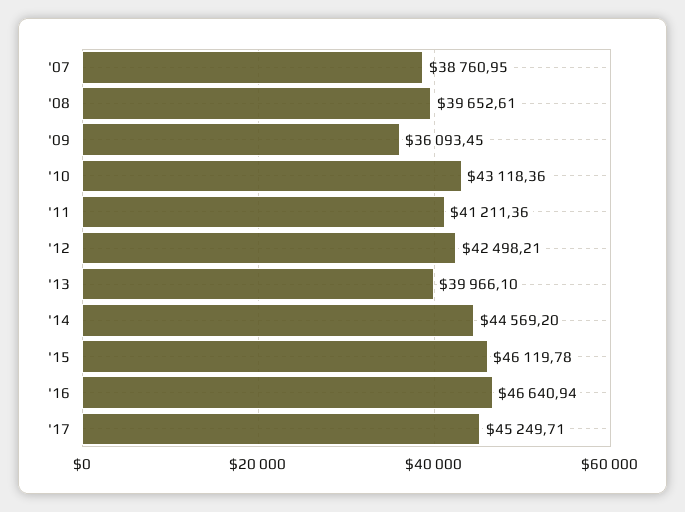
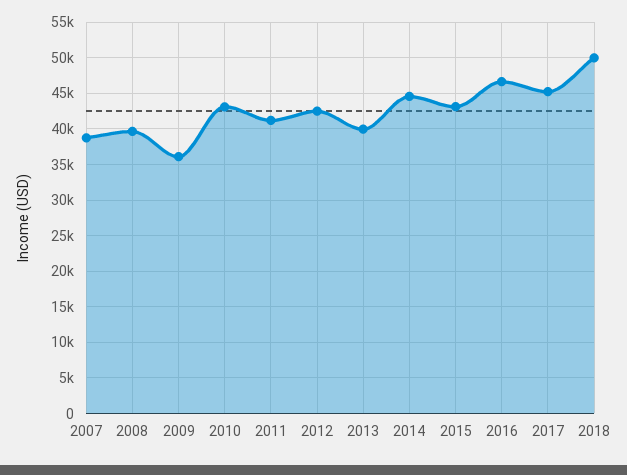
'15: 46119.78 -> 43000
2018: none -> 50000

